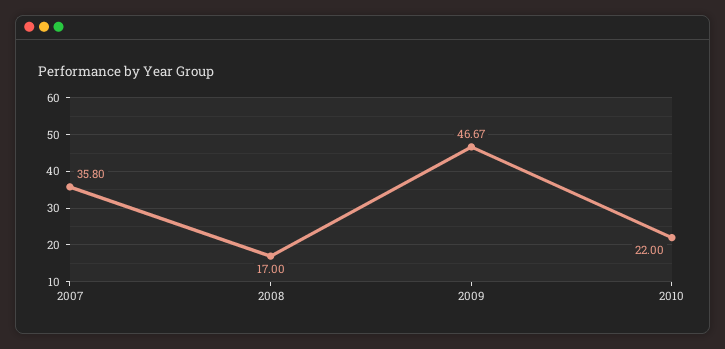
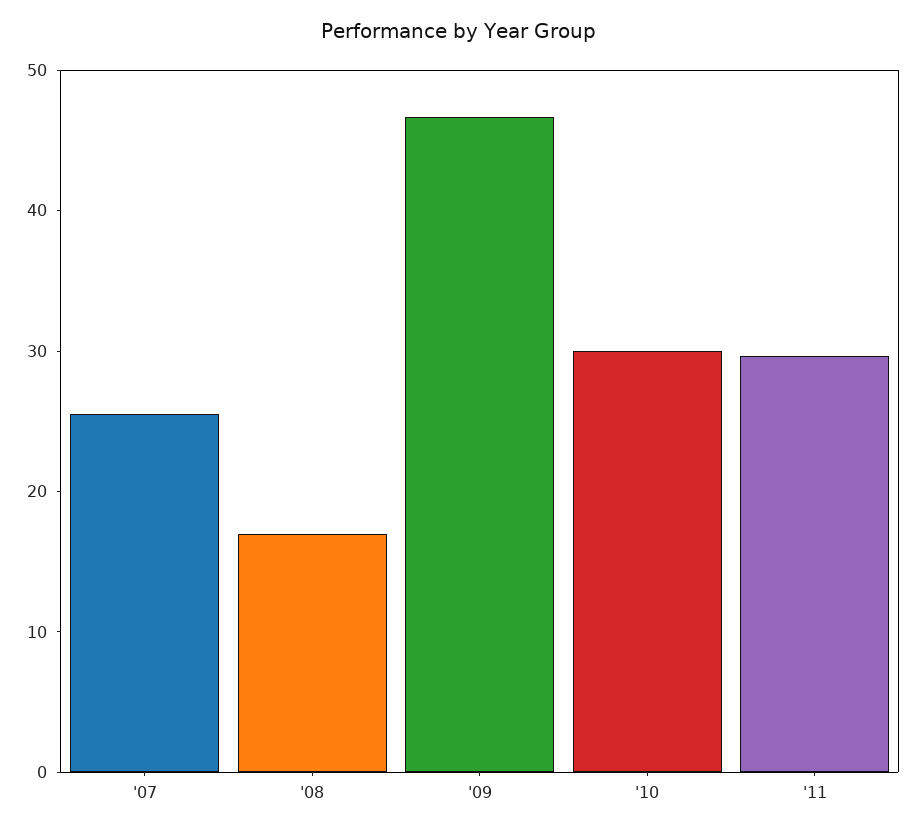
2007: 35.8 -> 26
2010: 22 -> 30
'11: none -> 30

